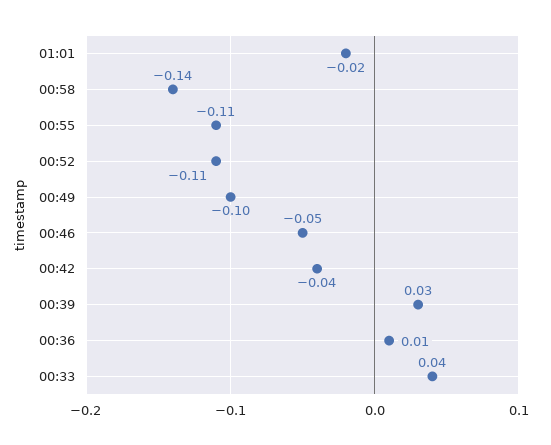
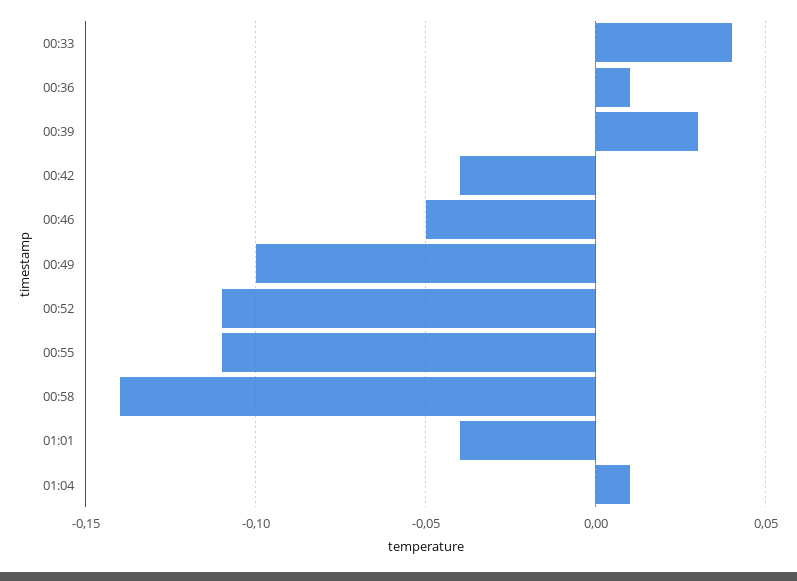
01:01: -0.02 -> -0.04
01:04: none -> 0.01

